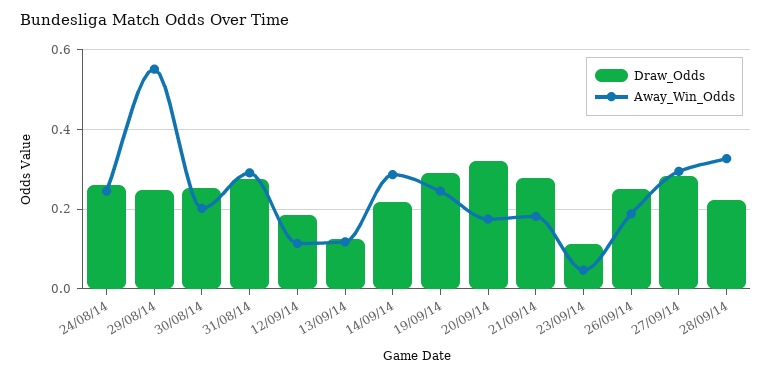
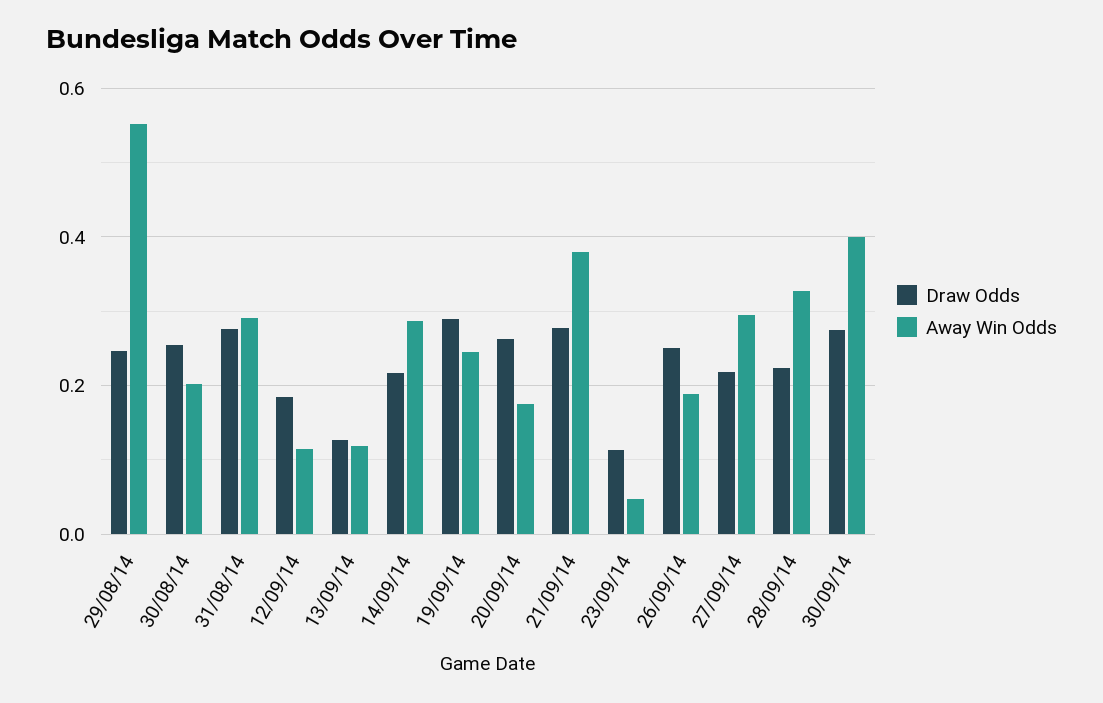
Draw_Odds, 24/08/14: 0.26 -> none
Away_Win_Odds, 24/08/14: 0.24 -> none
Draw_Odds, 20/09/14: 0.32 -> 0.26
Away_Win_Odds, 21/09/14: 0.18 -> 0.38
Draw_Odds, 27/09/14: 0.28 -> 0.22
Draw_Odds, 30/09/14: none -> 0.28
Away_Win_Odds, 30/09/14: none -> 0.4

